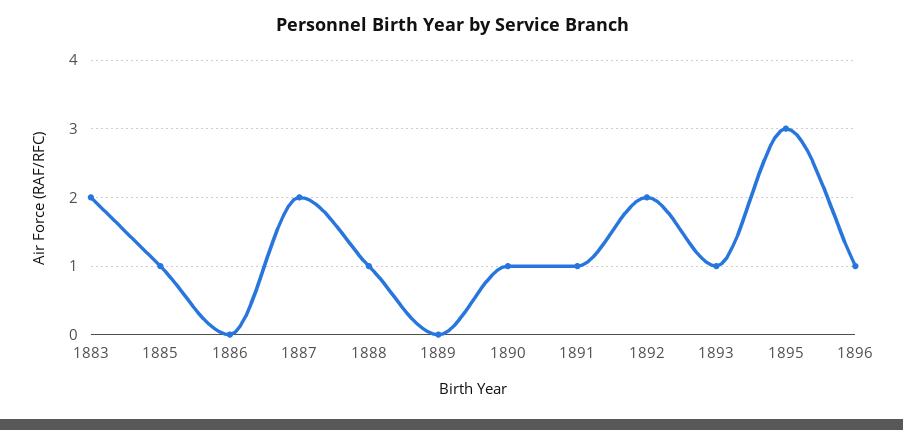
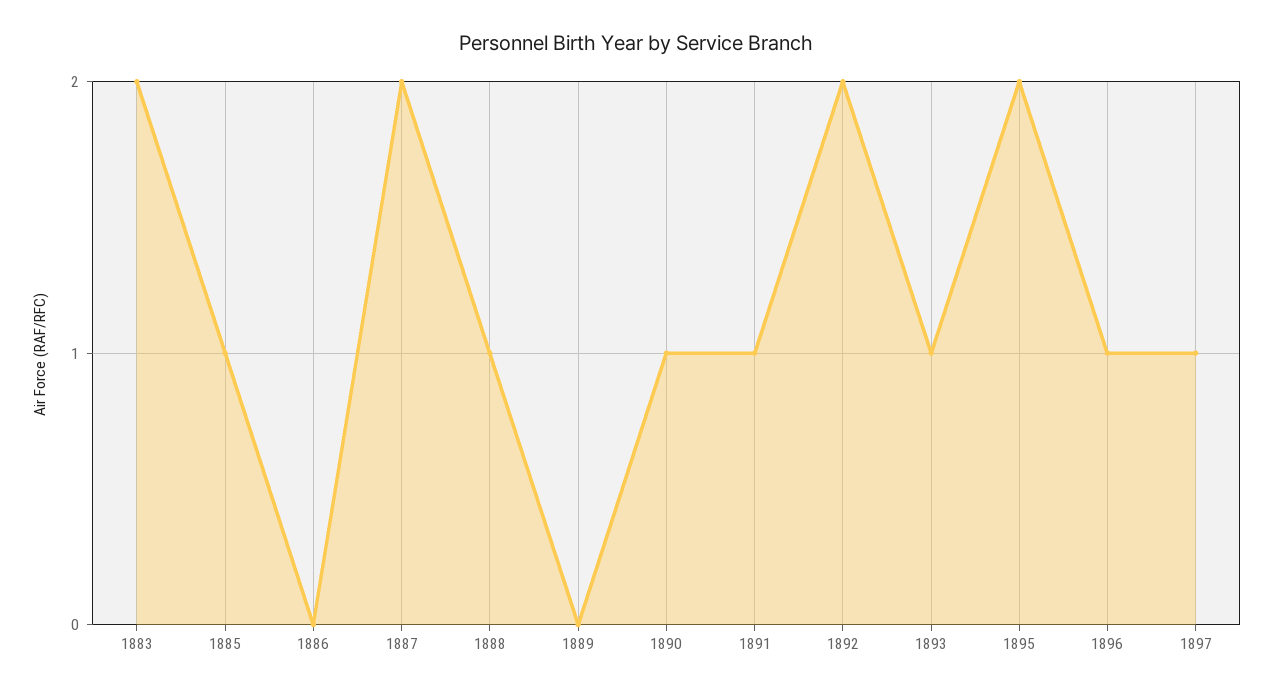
1895: 3 -> 2
1897: none -> 1

